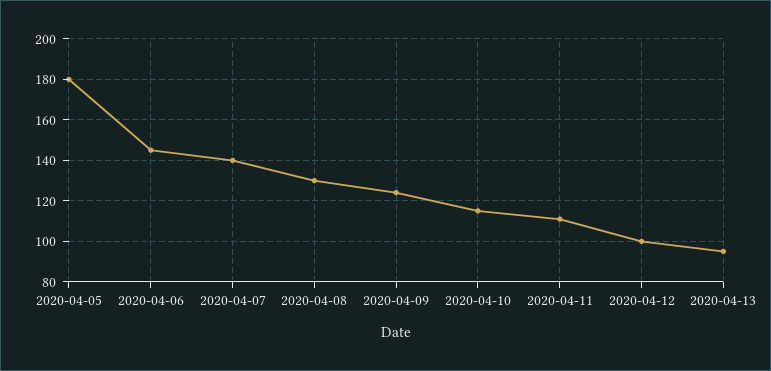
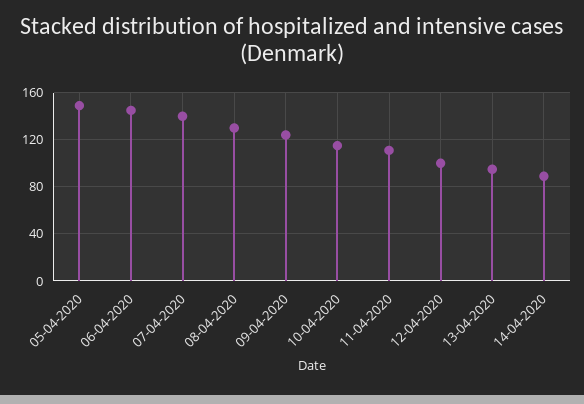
2020-04-05: 180 -> 150
14-04-2020: none -> 90

